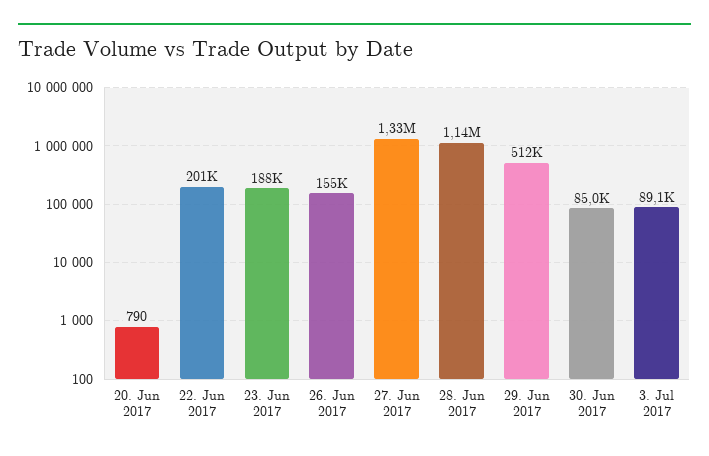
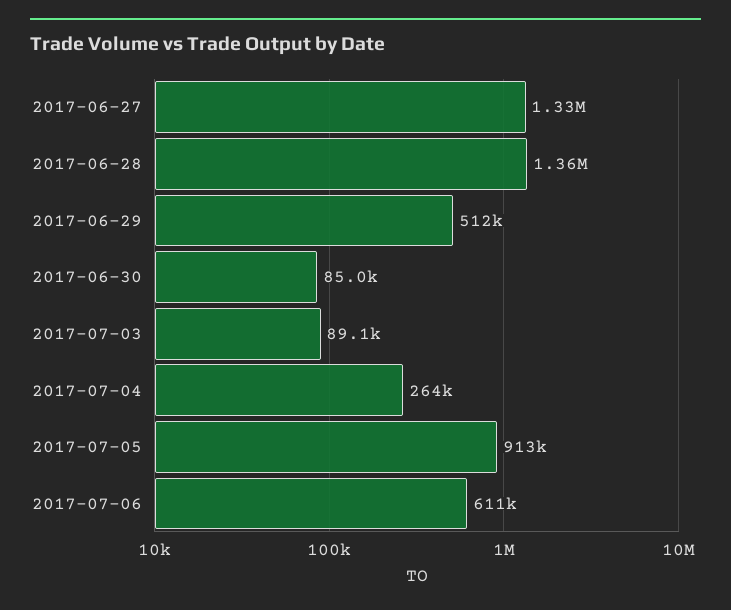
20. Jun 2017: 790 -> none
22. Jun 2017: 201000 -> none
23. Jun 2017: 188000 -> none
26. Jun 2017: 155000 -> none
28. Jun 2017: 1140000 -> 1360000
2017-07-04: none -> 264000
2017-07-05: none -> 913000
2017-07-06: none -> 611000

